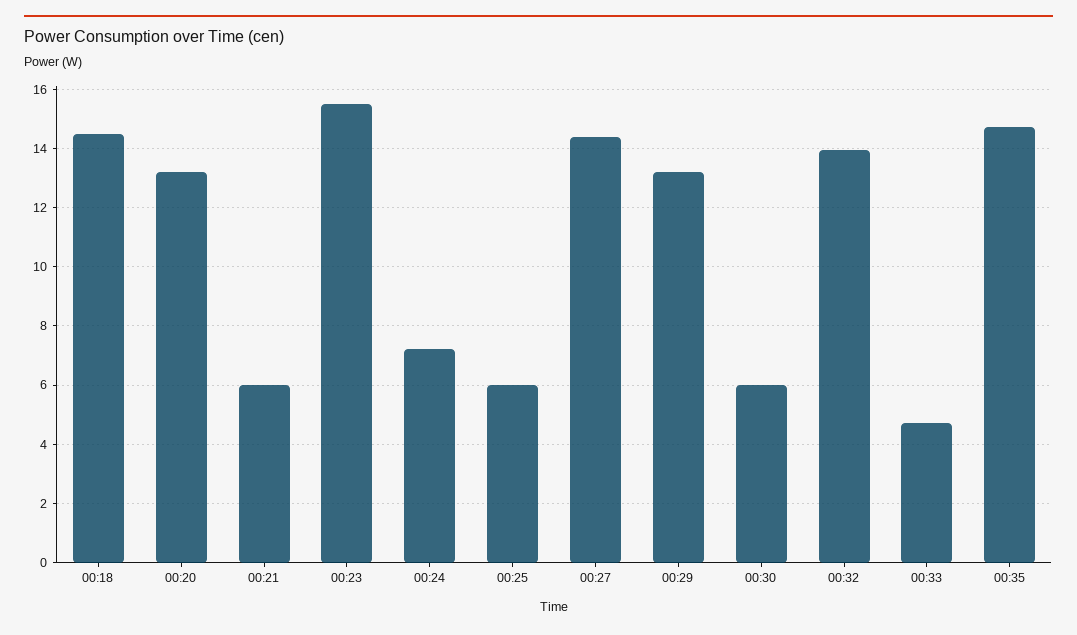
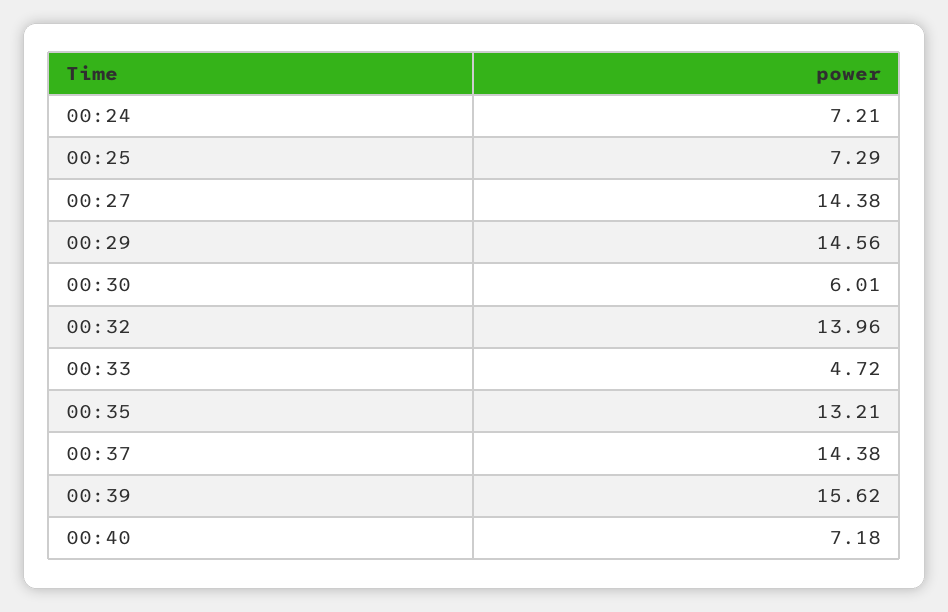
00:18: 14.5 -> none
00:20: 13.25 -> none
00:21: 6 -> none
00:23: 15.5 -> none
00:25: 6 -> 7.29
00:29: 13.25 -> 14.56
00:35: 14.75 -> 13.21
00:37: none -> 14.38
00:39: none -> 15.62
00:40: none -> 7.18

